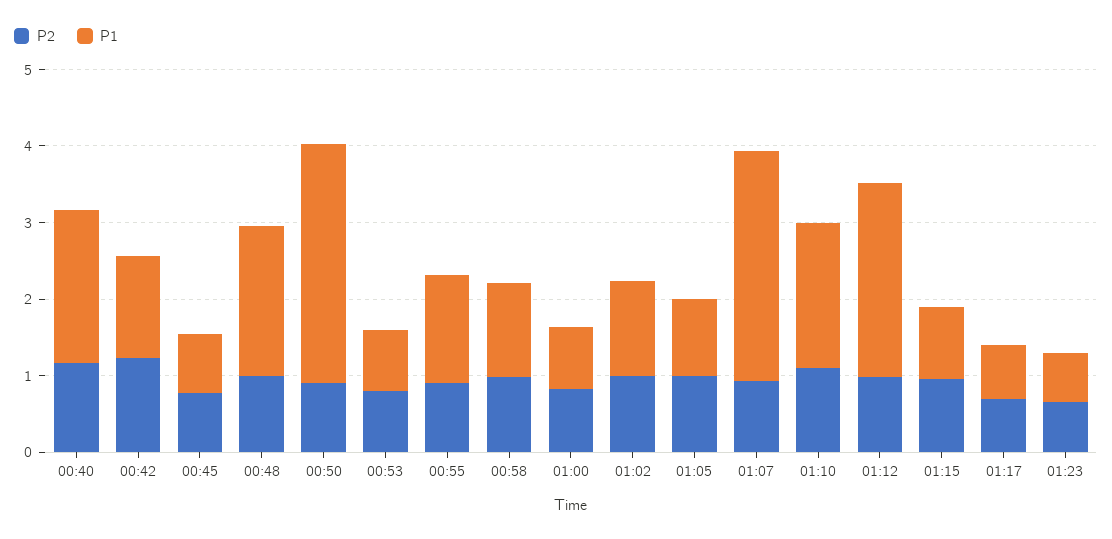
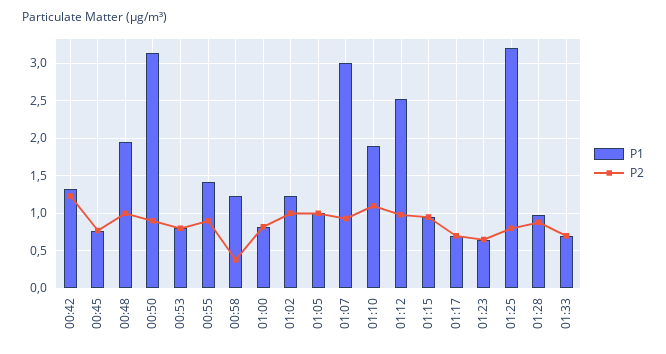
P2, 00:40: 1.2 -> none
P1, 00:40: 2 -> none
P2, 00:58: 1 -> 0.4
P1, 01:25: none -> 3.2
P2, 01:25: none -> 0.8
P1, 01:28: none -> 1
P2, 01:28: none -> 0.9
P1, 01:33: none -> 0.7
P2, 01:33: none -> 0.7

